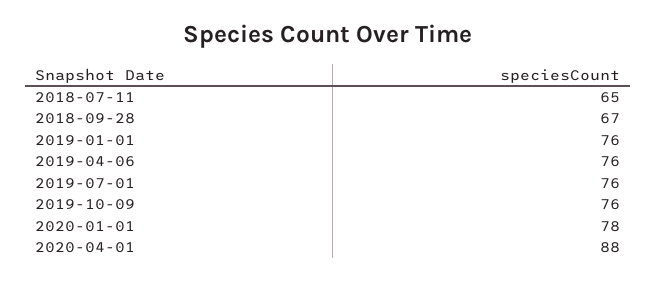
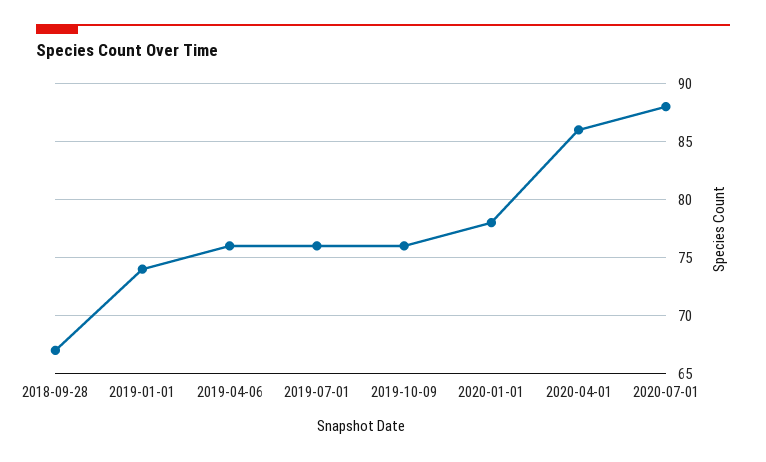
2018-07-11: 65 -> none
2019-01-01: 76 -> 74
2020-04-01: 88 -> 86
2020-07-01: none -> 88

